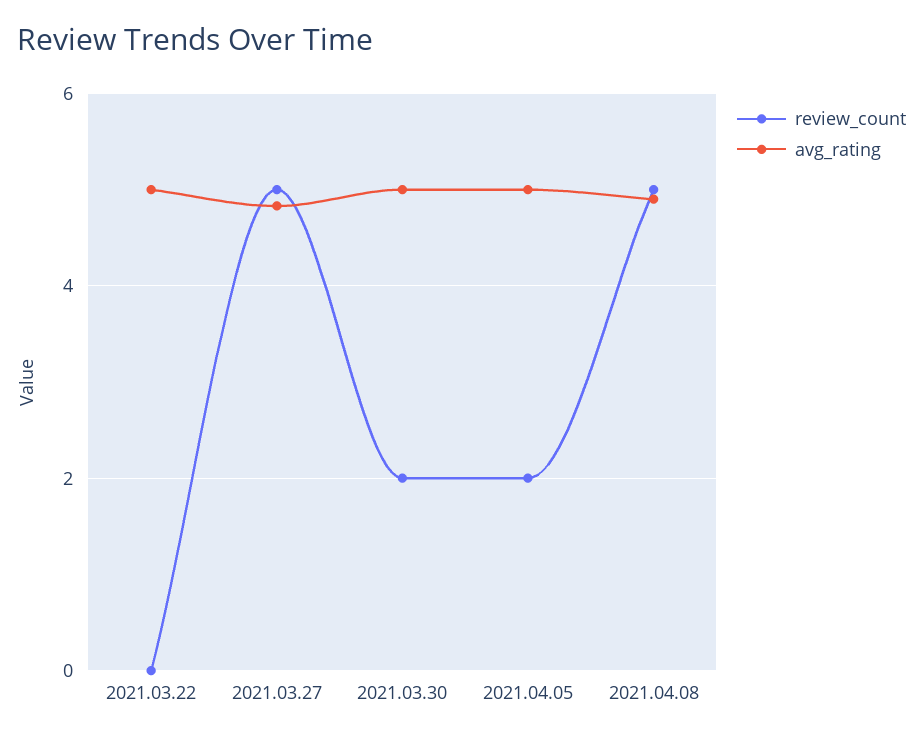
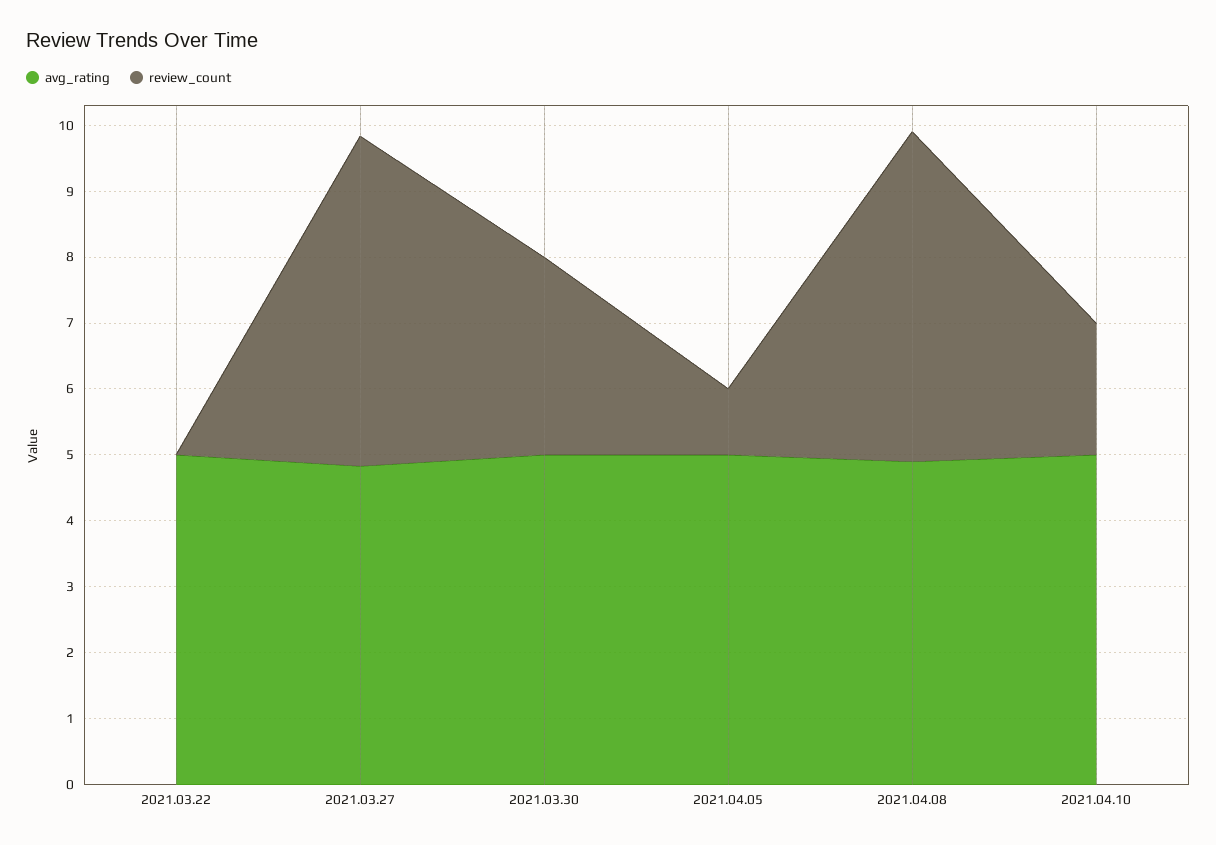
review_count, 2021.03.30: 2 -> 3
review_count, 2021.04.05: 2 -> 1
avg_rating, 2021.04.10: none -> 5
review_count, 2021.04.10: none -> 2

